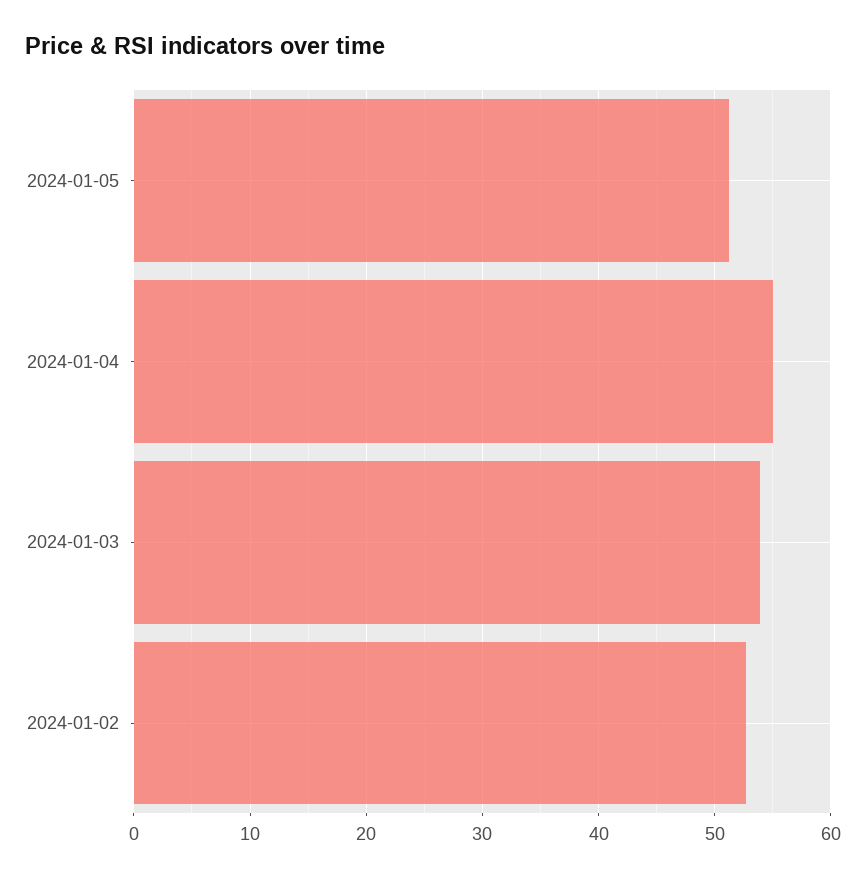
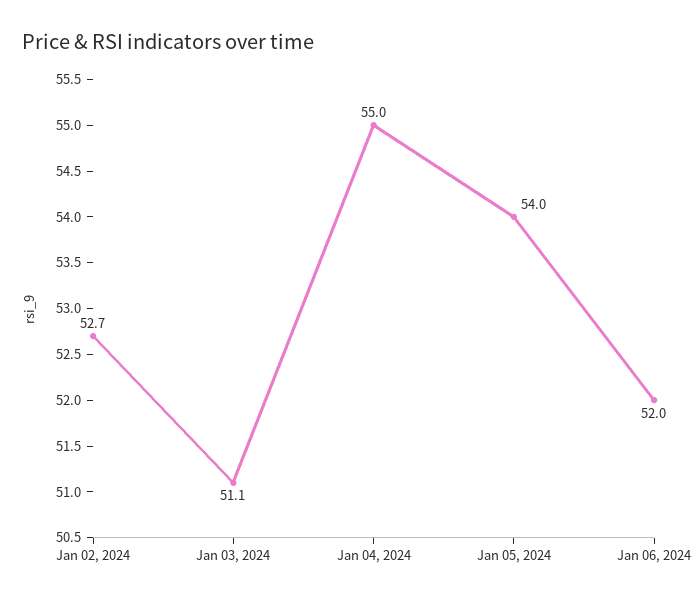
2024-01-05: 51 -> 54
2024-01-03: 54 -> 51.1
Jan 06, 2024: none -> 52

